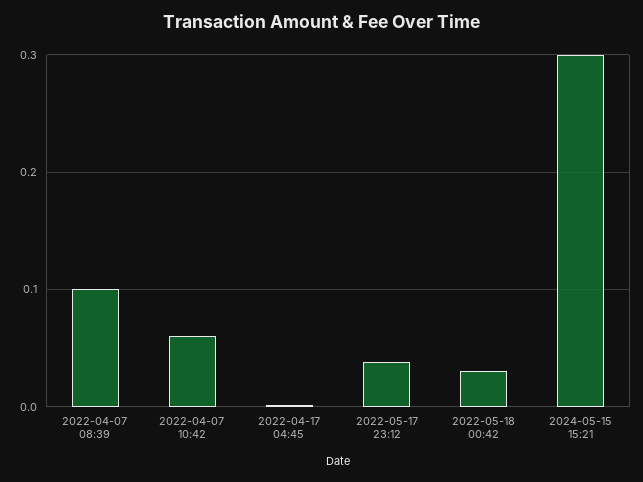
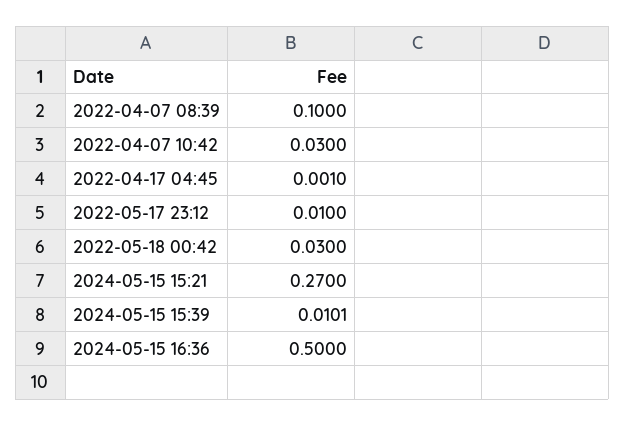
2022-04-07 10:42: 0.06 -> 0.03
2022-05-17 23:12: 0.04 -> 0.01
2024-05-15 15:21: 0.3 -> 0.27
2024-05-15 15:39: none -> 0.0101
2024-05-15 16:36: none -> 0.5

